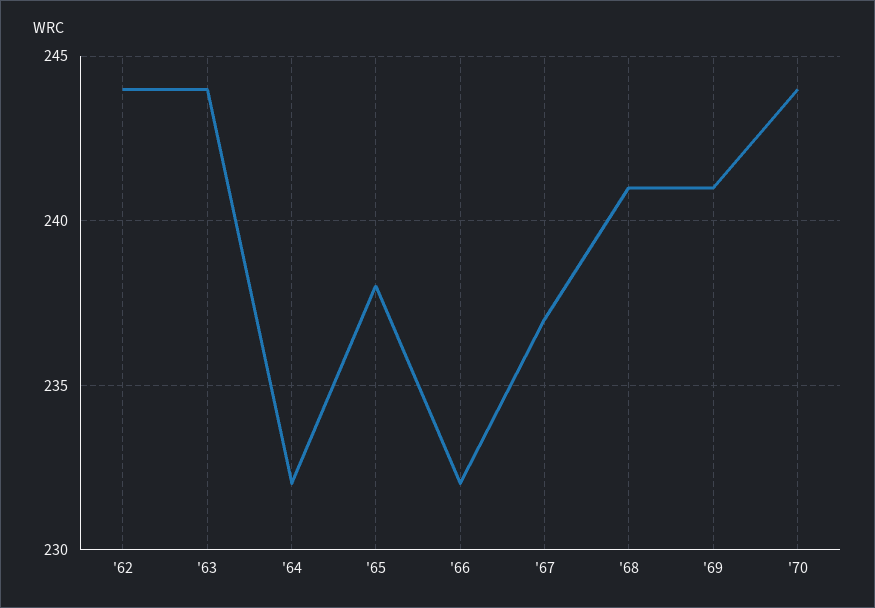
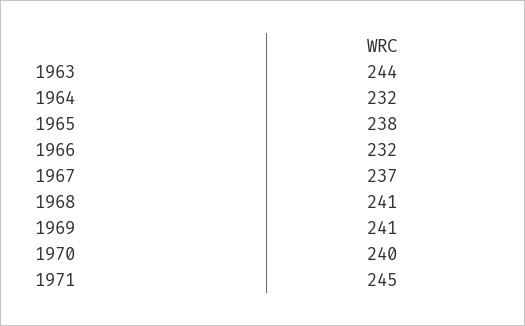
'62: 244 -> none
'70: 244 -> 240
1971: none -> 245

